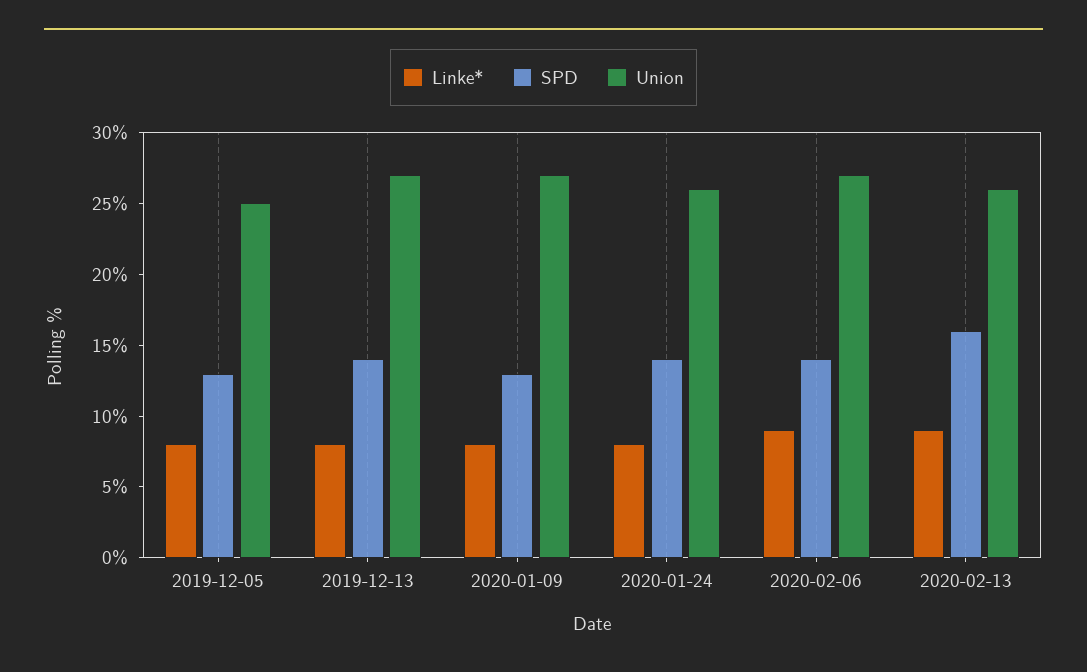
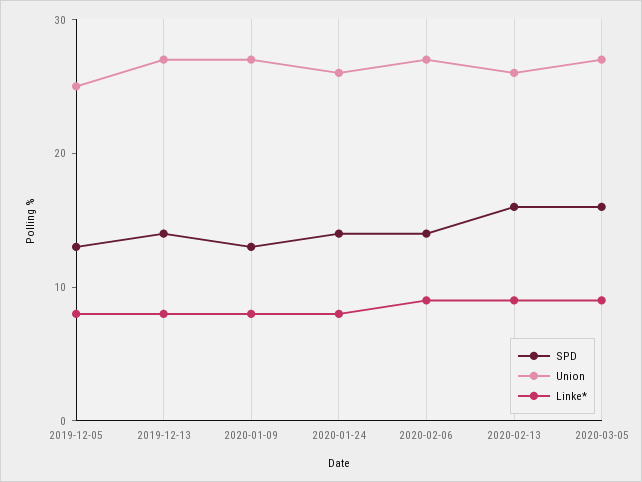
SPD, 2020-03-05: none -> 16
Union, 2020-03-05: none -> 27
Linke*, 2020-03-05: none -> 9

